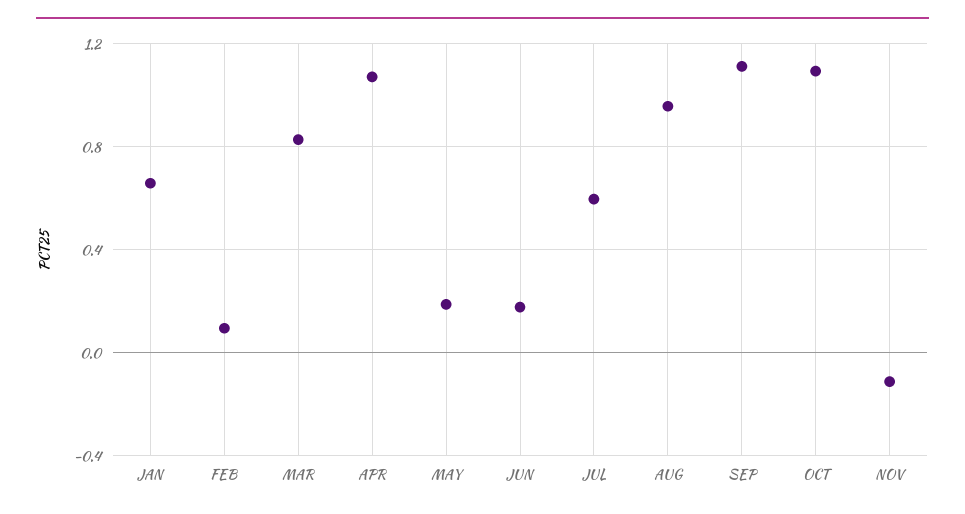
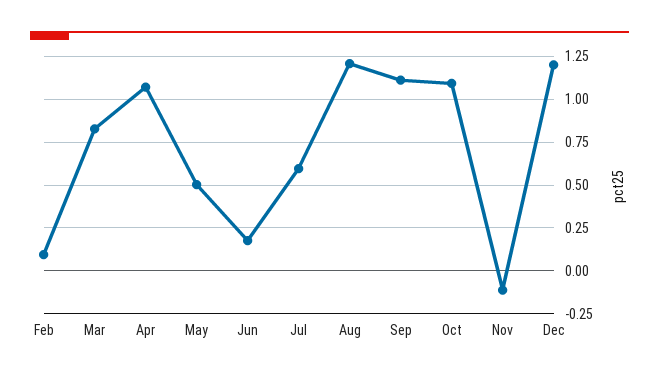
JAN: 0.65 -> none
MAY: 0.2 -> 0.5
AUG: 0.95 -> 1.2
Dec: none -> 1.2

